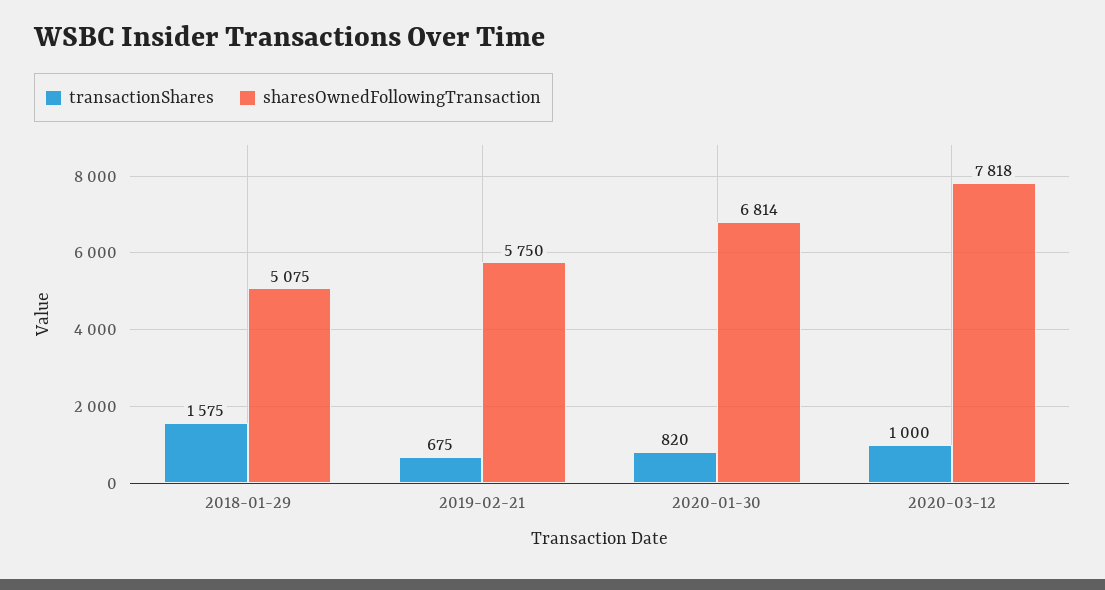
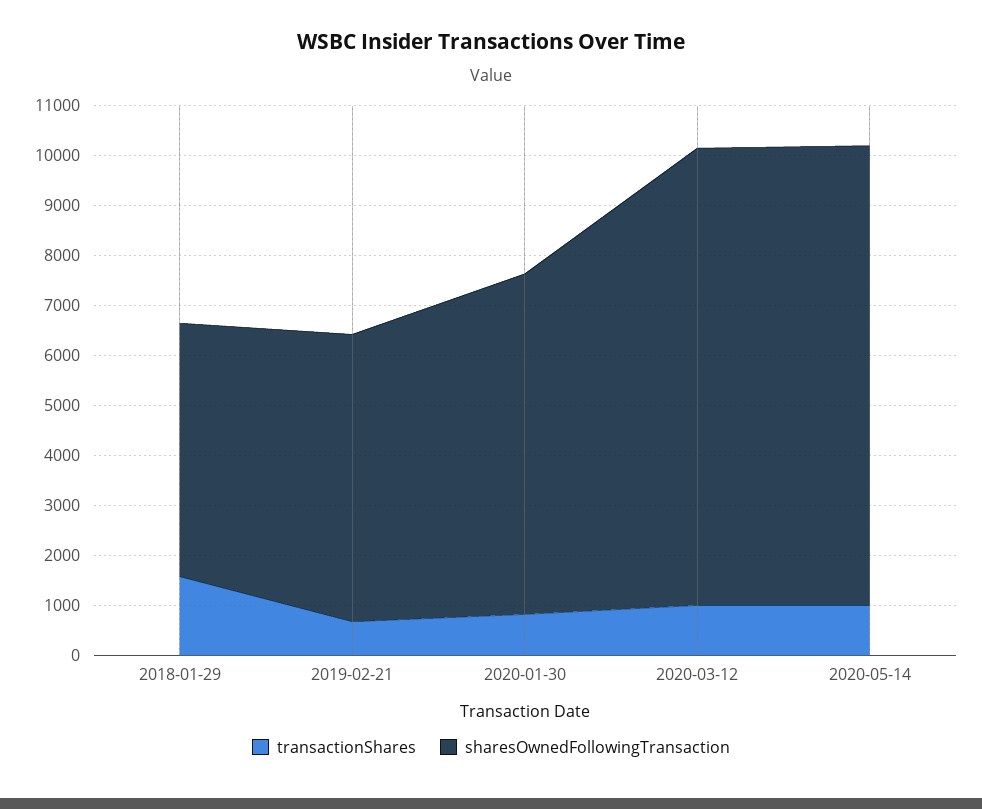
sharesOwnedFollowingTransaction, 2020-03-12: 7818 -> 9200
transactionShares, 2020-05-14: none -> 1000
sharesOwnedFollowingTransaction, 2020-05-14: none -> 9200

